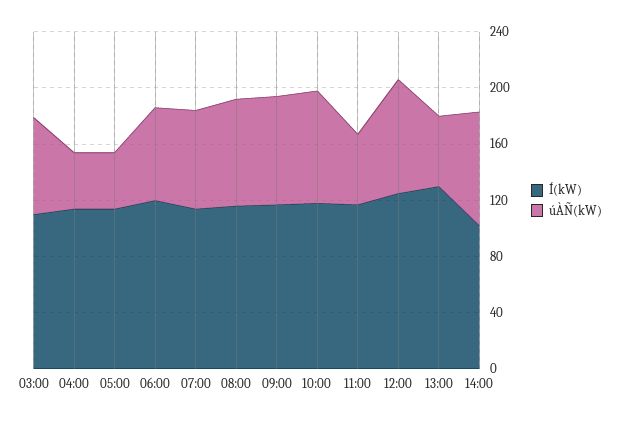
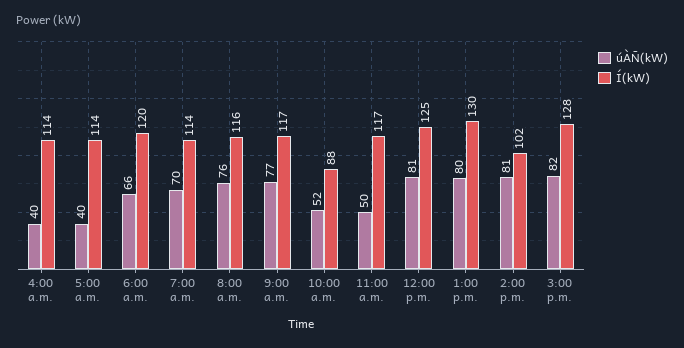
Í(kW), 03:00: 110 -> none
úÀÑ(kW), 03:00: 70 -> none
Í(kW), 10:00: 120 -> 88
úÀÑ(kW), 10:00: 80 -> 52
úÀÑ(kW), 13:00: 50 -> 80
úÀÑ(kW), 3:00 p.m.: none -> 82
Í(kW), 3:00 p.m.: none -> 128

